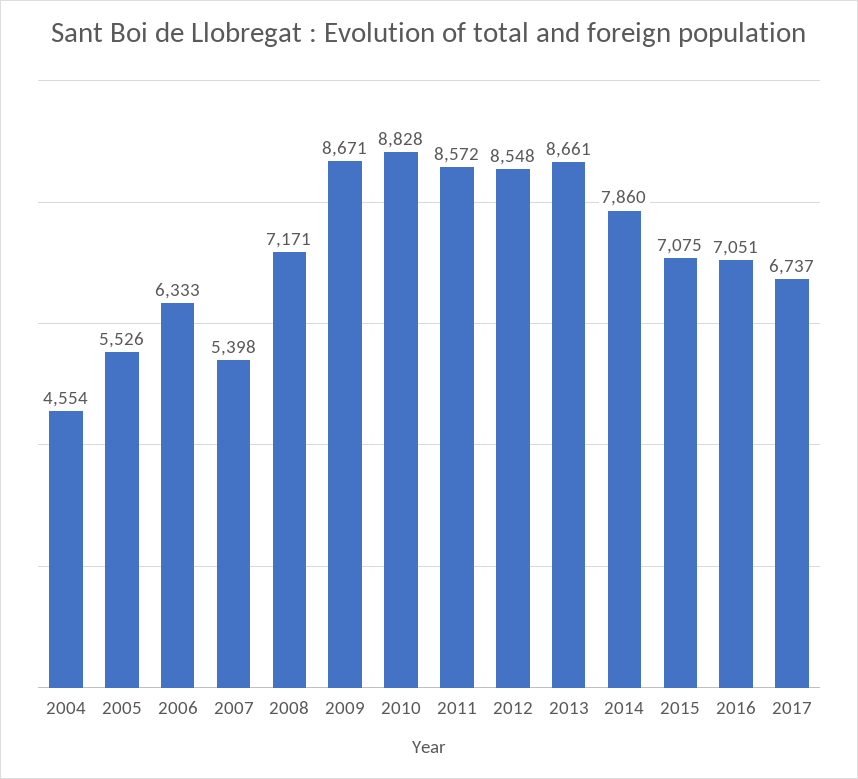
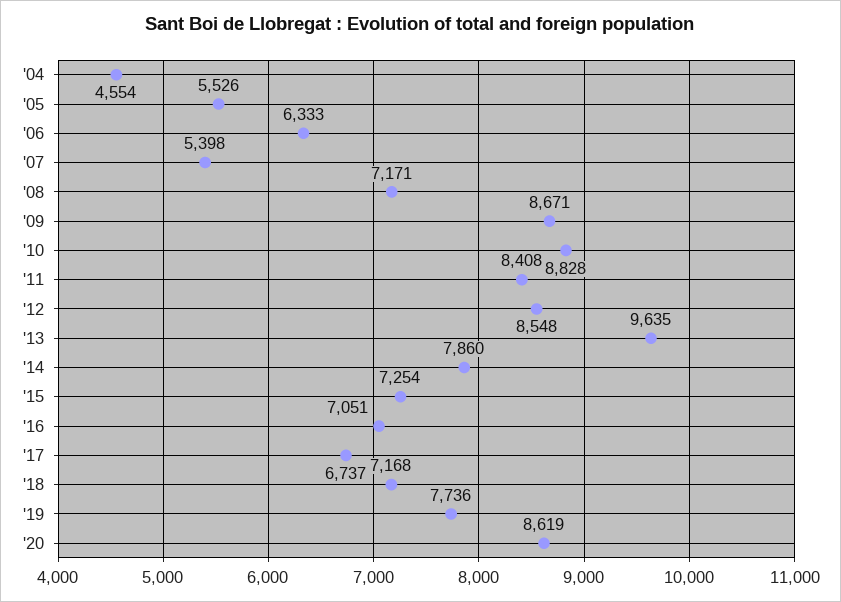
2011: 8572 -> 8408
2013: 8661 -> 9635
2015: 7075 -> 7254
'18: none -> 7168
'19: none -> 7736
'20: none -> 8619

